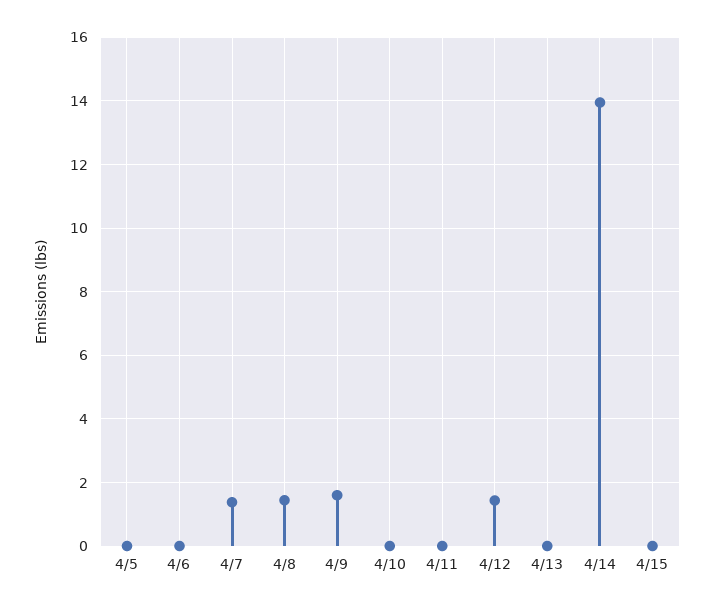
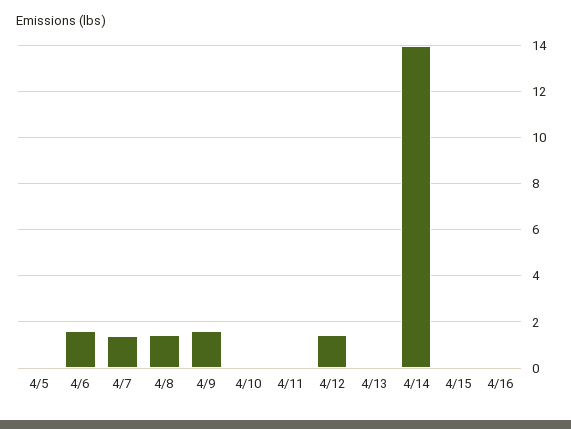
4/6: 0 -> 1.5
4/16: none -> 0

